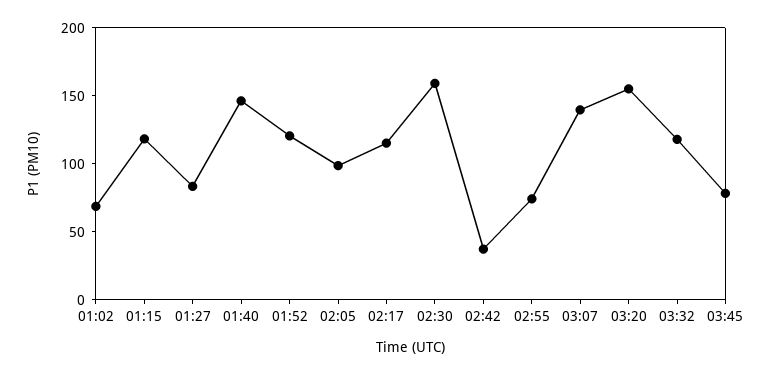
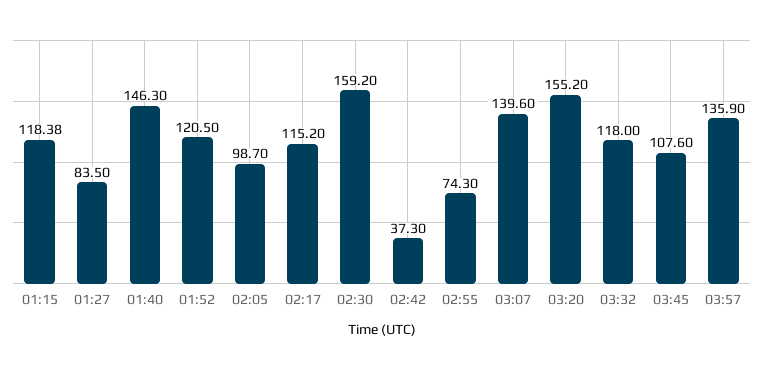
01:02: 70 -> none
03:45: 80 -> 107.6
03:57: none -> 135.9

